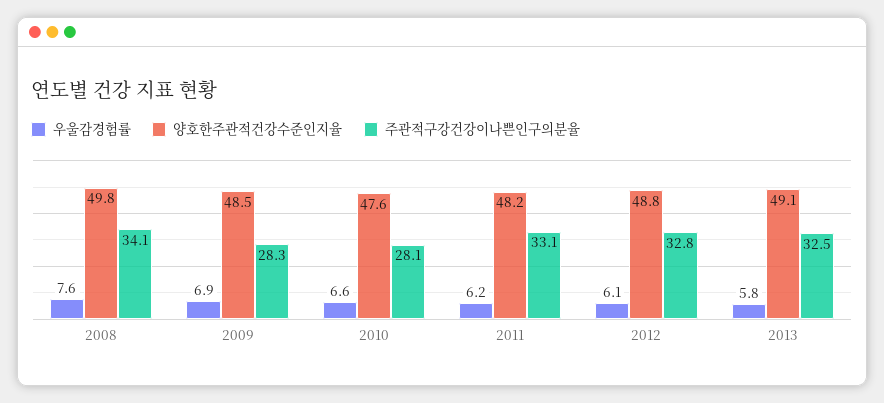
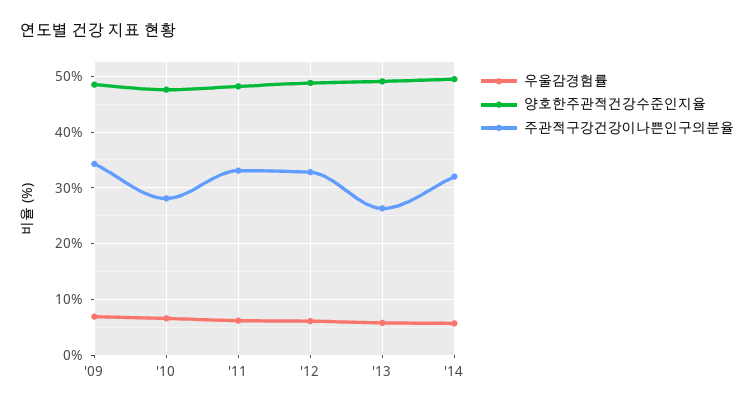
우울감경험률, 2008: 7.6 -> none
양호한주관적건강수준인지율, 2008: 49.8 -> none
주관적구강건강이나쁜인구의분율, 2008: 34.1 -> none
주관적구강건강이나쁜인구의분율, 2009: 28.3 -> 34
주관적구강건강이나쁜인구의분율, 2013: 32.5 -> 26
우울감경험률, '14: none -> 6
양호한주관적건강수준인지율, '14: none -> 50
주관적구강건강이나쁜인구의분율, '14: none -> 32

